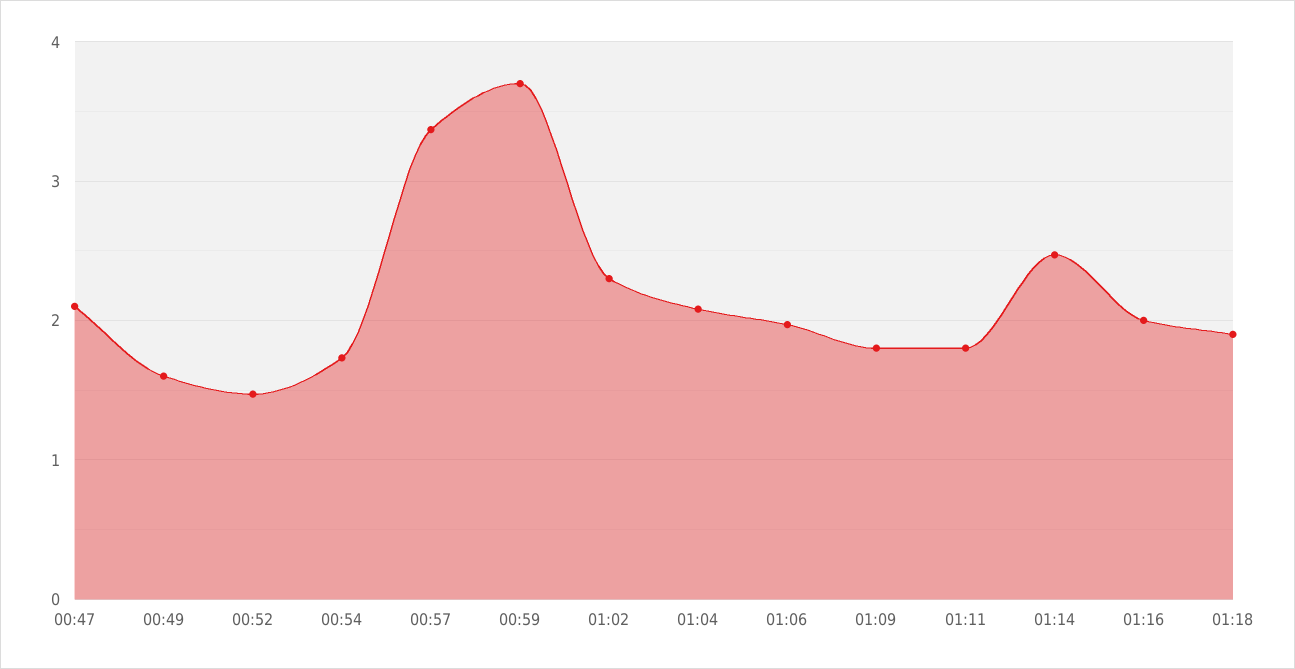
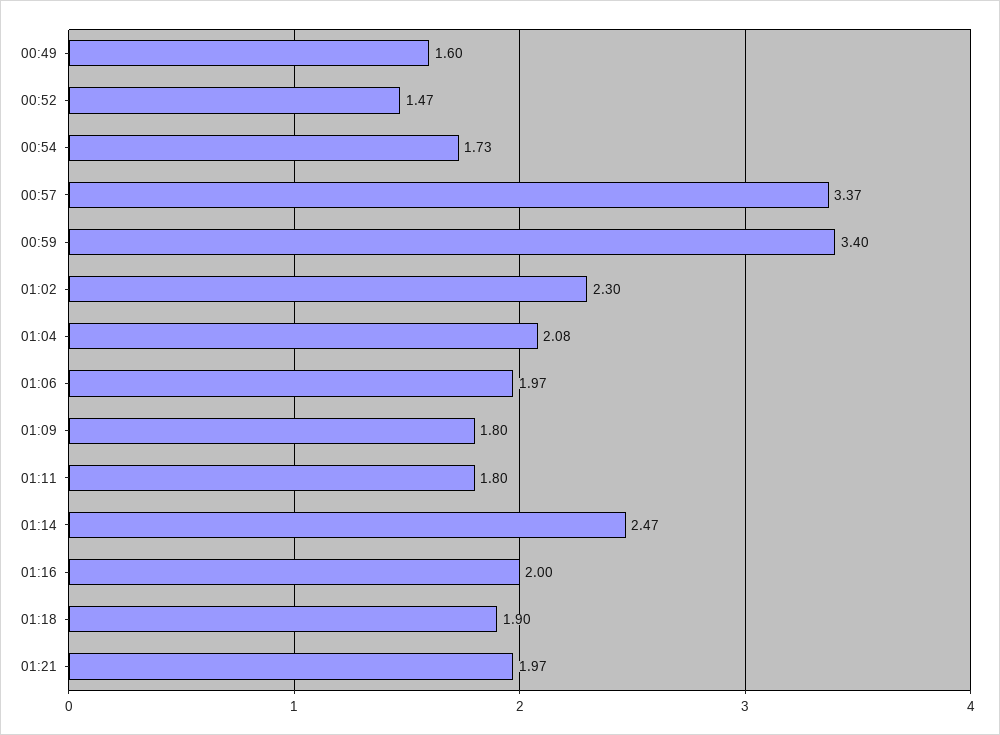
00:47: 2.1 -> none
00:59: 3.7 -> 3.4
01:21: none -> 1.97

